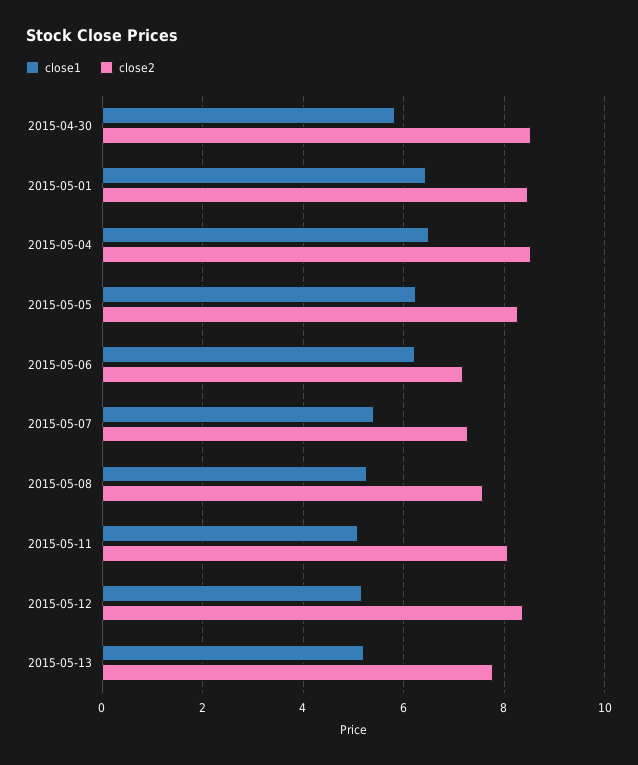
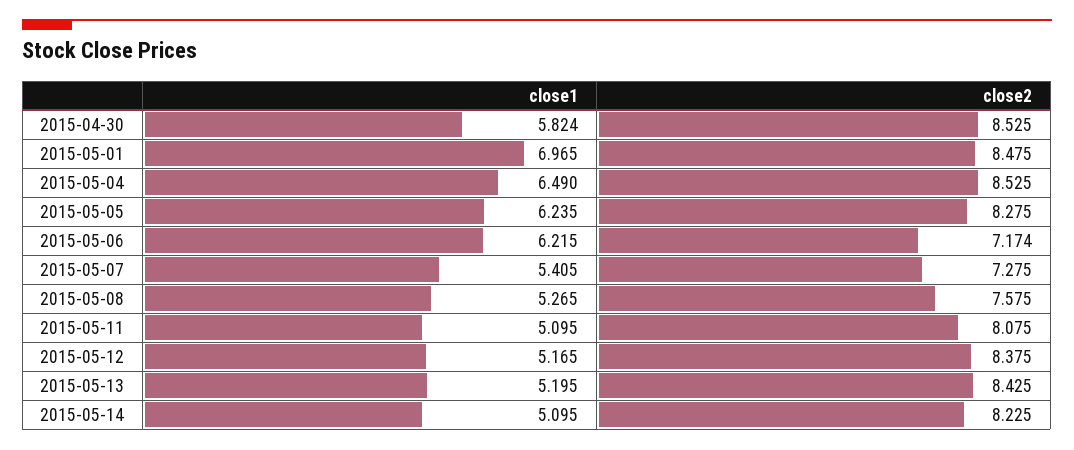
close1, 2015-05-01: 6.4 -> 6.965
close2, 2015-05-13: 7.8 -> 8.425
close1, 2015-05-14: none -> 5.095
close2, 2015-05-14: none -> 8.225

